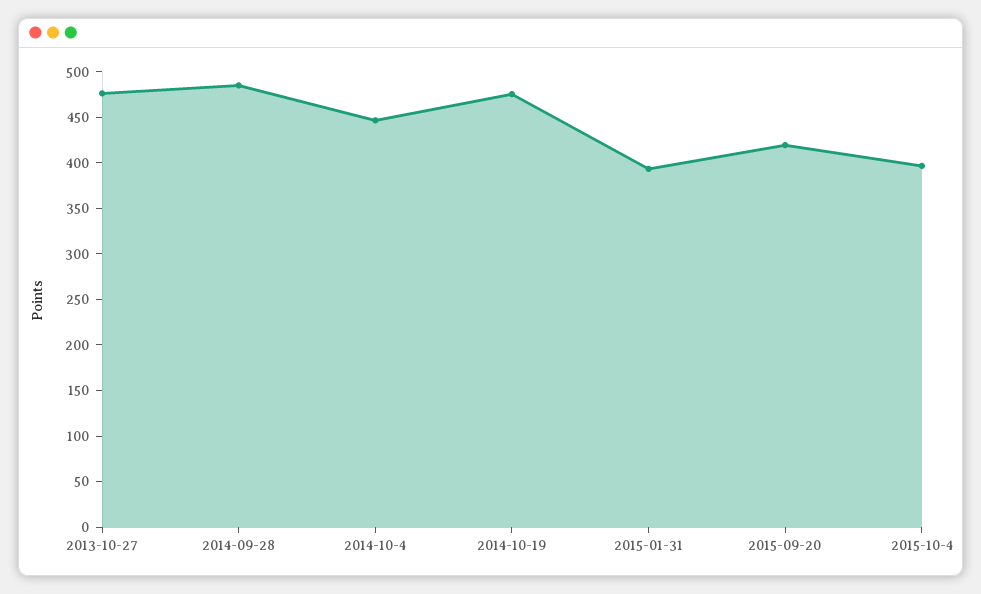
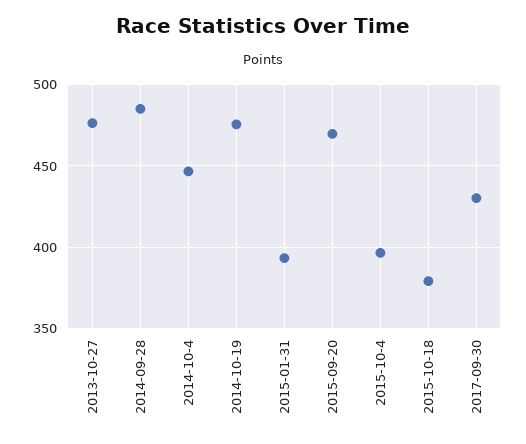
2015-09-20: 420 -> 470
2015-10-18: none -> 380
2017-09-30: none -> 430

